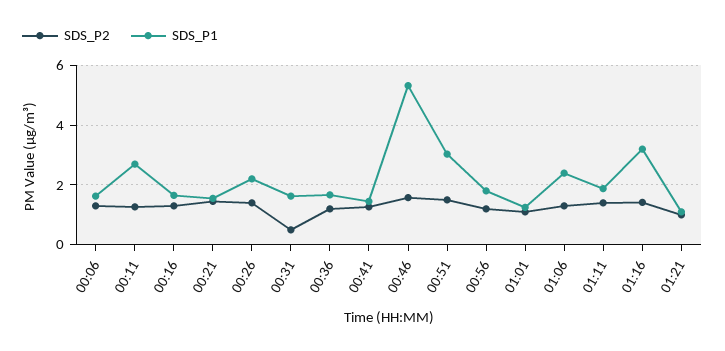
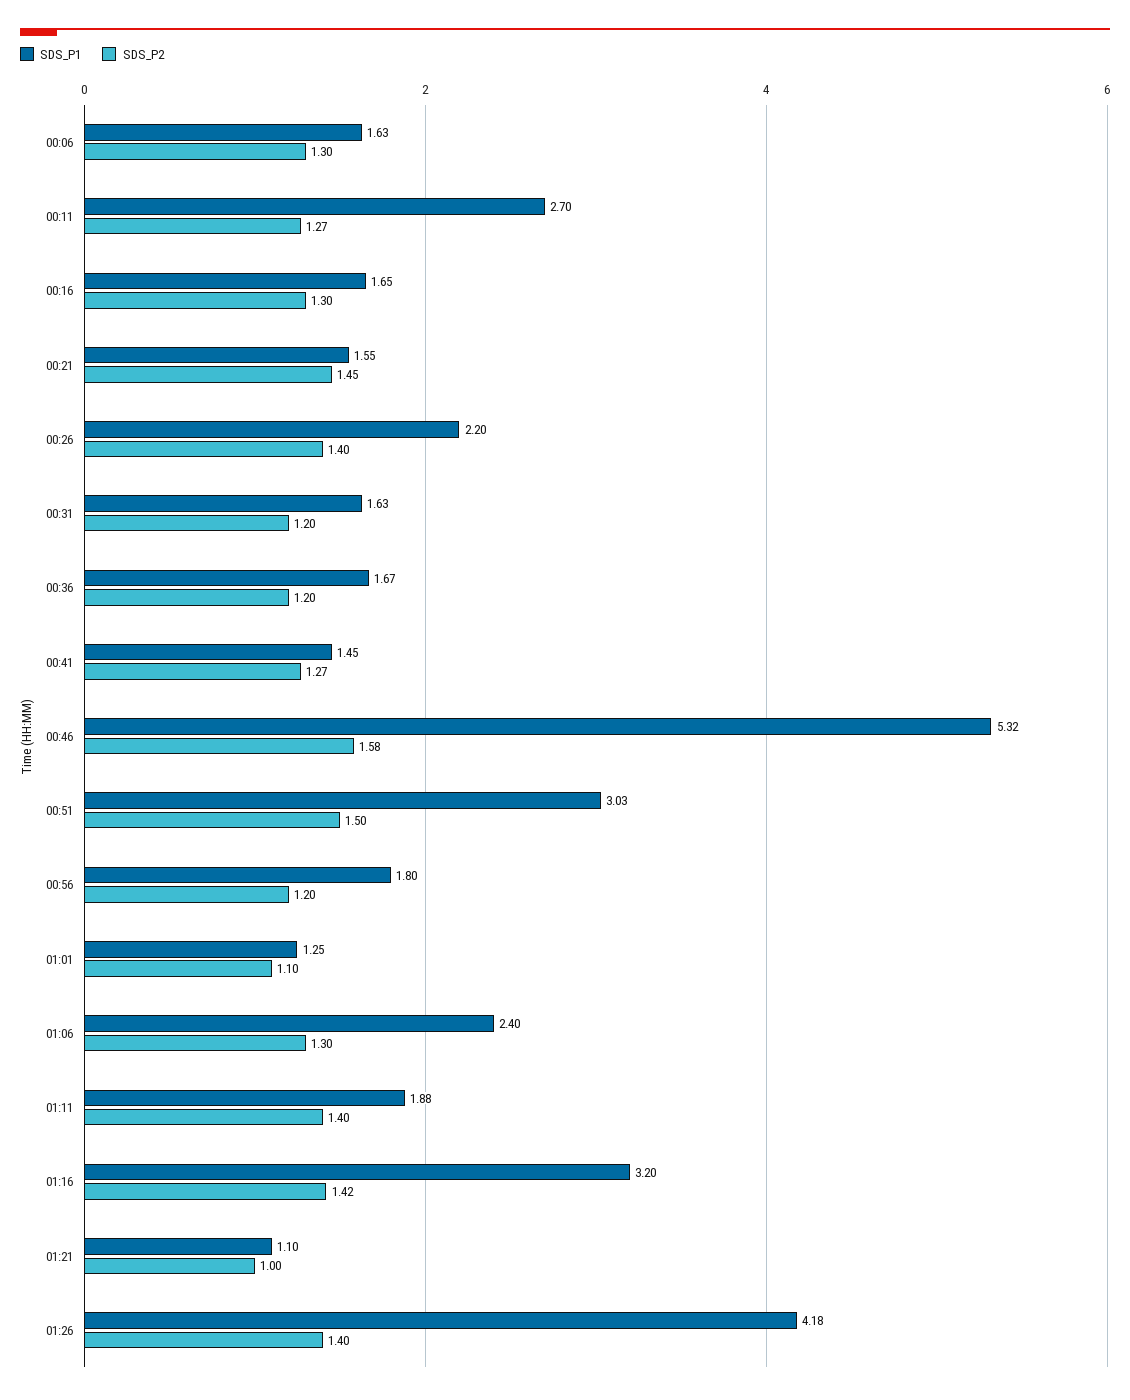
SDS_P2, 00:31: 0.5 -> 1.2
SDS_P1, 01:26: none -> 4.18
SDS_P2, 01:26: none -> 1.4

